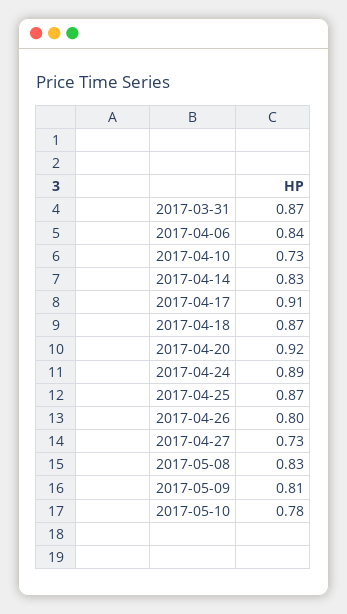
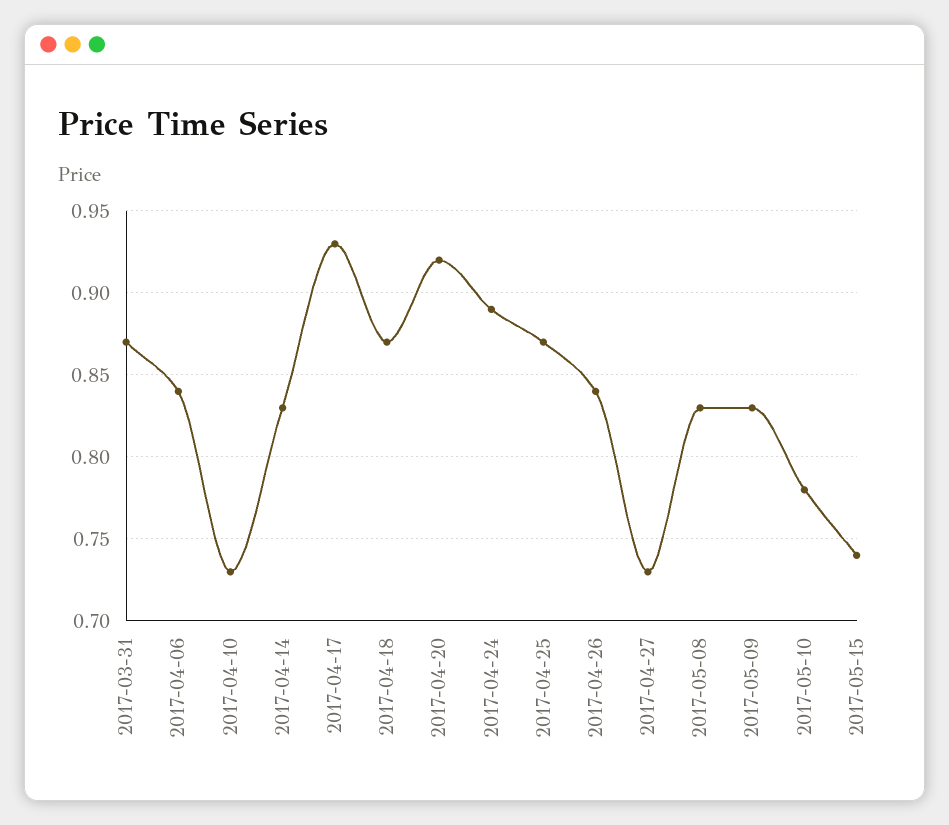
2017-04-17: 0.91 -> 0.93
2017-04-26: 0.8 -> 0.84
2017-05-09: 0.81 -> 0.83
2017-05-15: none -> 0.74

